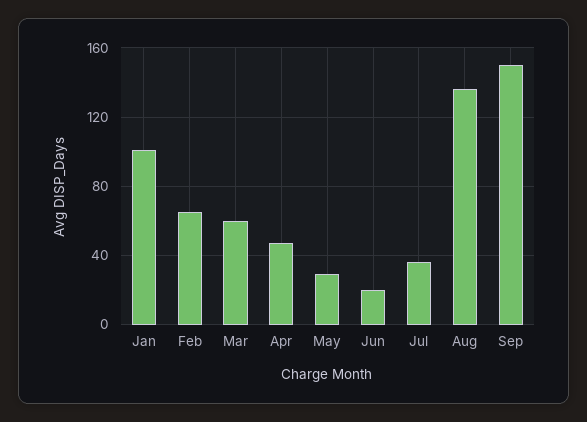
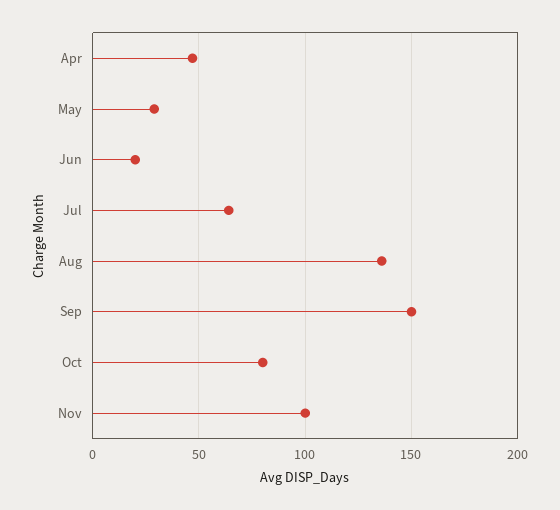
Jan: 100 -> none
Feb: 65 -> none
Mar: 60 -> none
Jul: 35 -> 65
Oct: none -> 80
Nov: none -> 100

